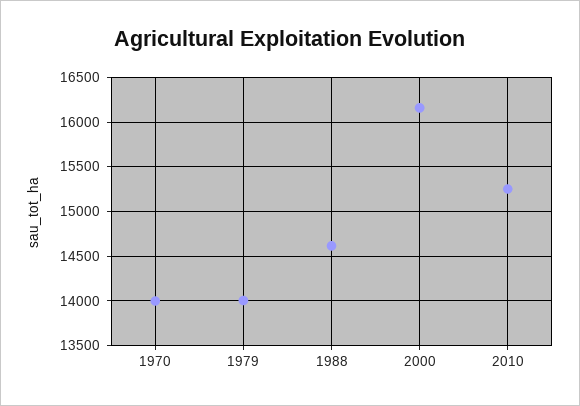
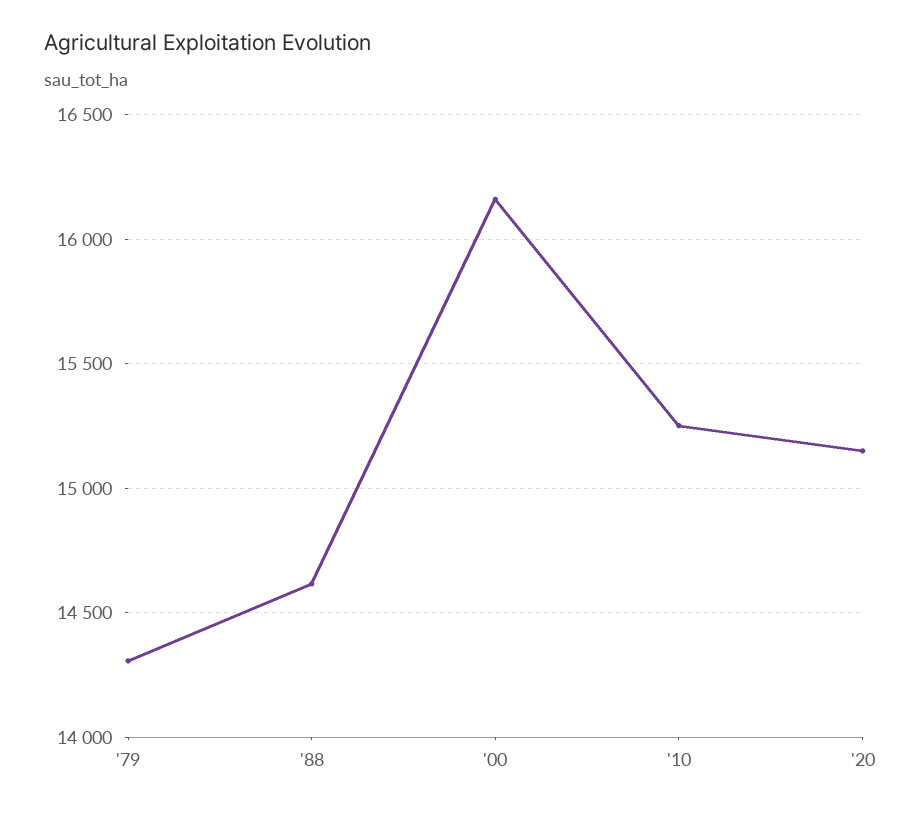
1970: 14000 -> none
1979: 14000 -> 14300
'20: none -> 15150

